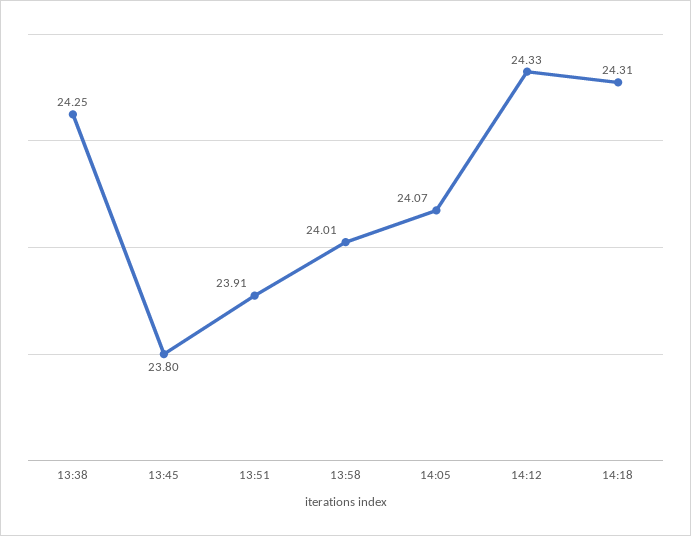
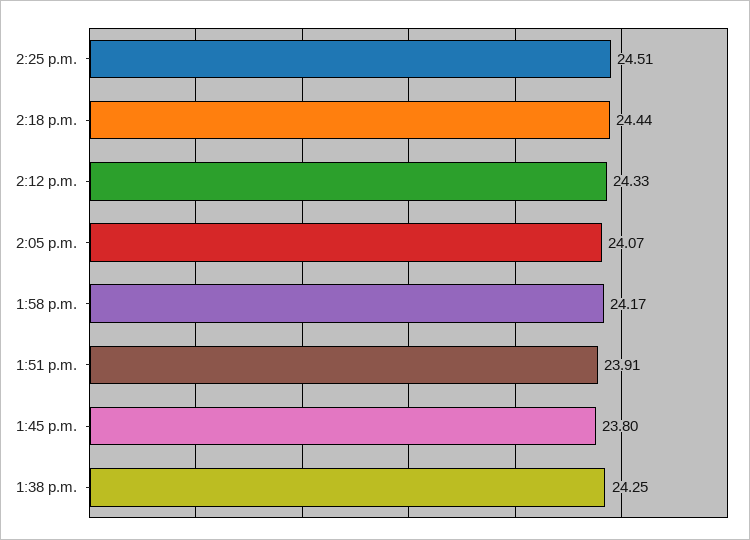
13:58: 24.01 -> 24.17
14:18: 24.31 -> 24.44
2:25 p.m.: none -> 24.51

